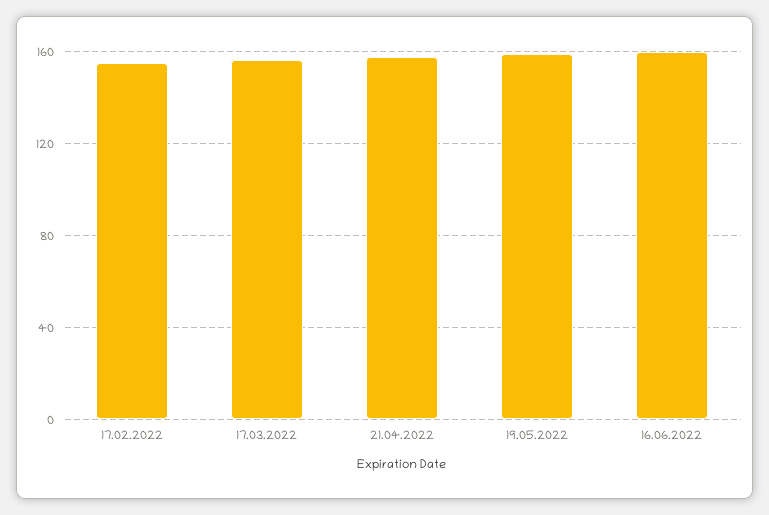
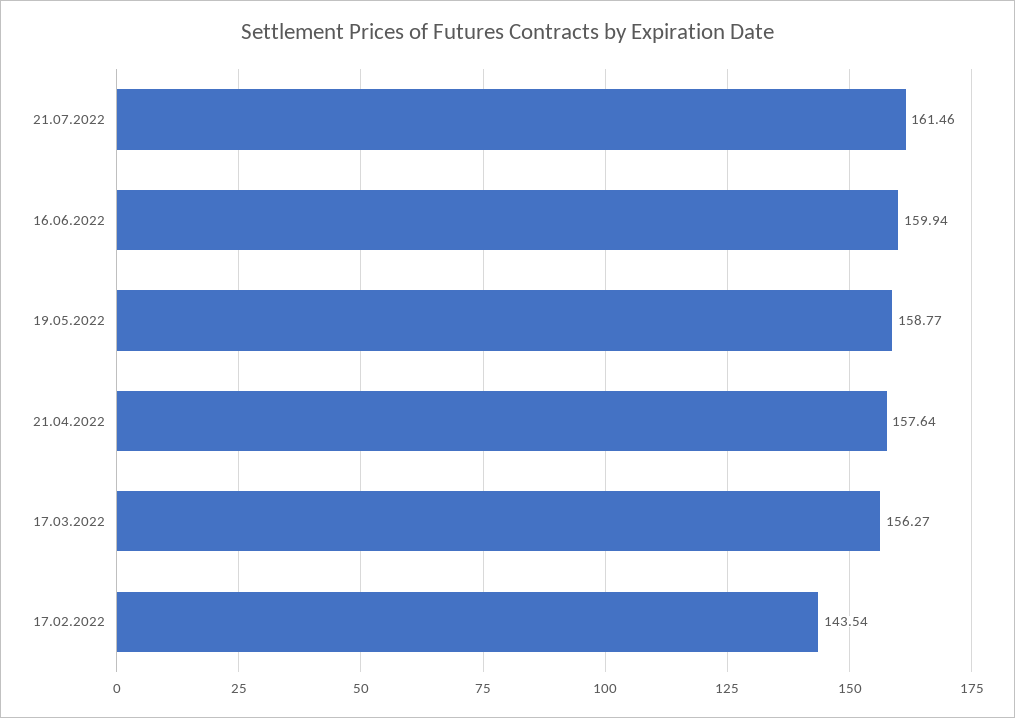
17.02.2022: 155 -> 143.54
21.07.2022: none -> 161.46

